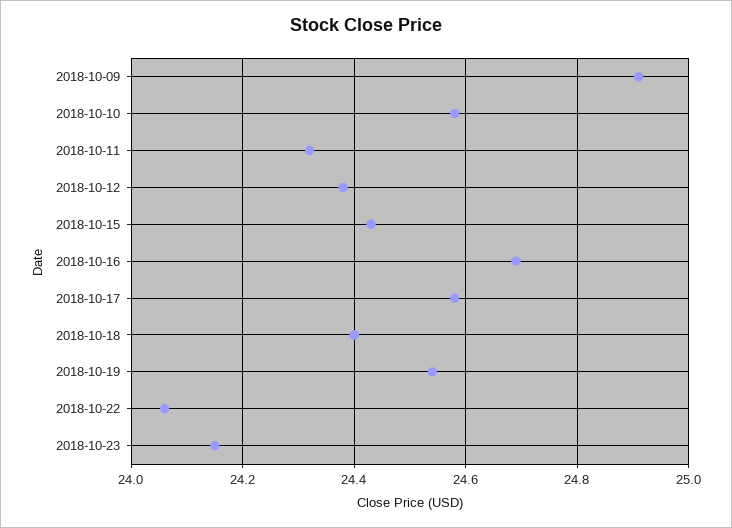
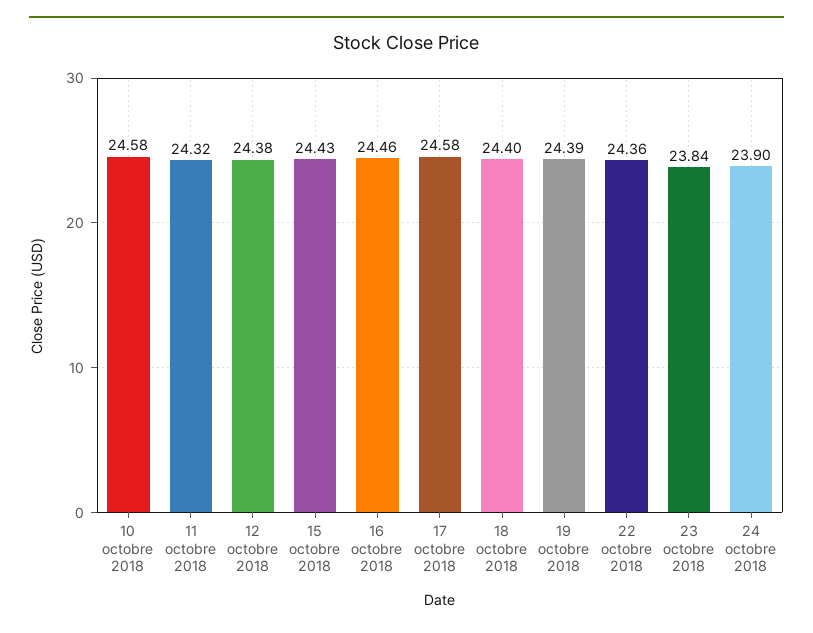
2018-10-09: 24.9 -> none
2018-10-16: 24.7 -> 24.46
2018-10-19: 24.55 -> 24.39
2018-10-22: 24.05 -> 24.36
2018-10-23: 24.15 -> 23.84
24 octobre 2018: none -> 23.9

